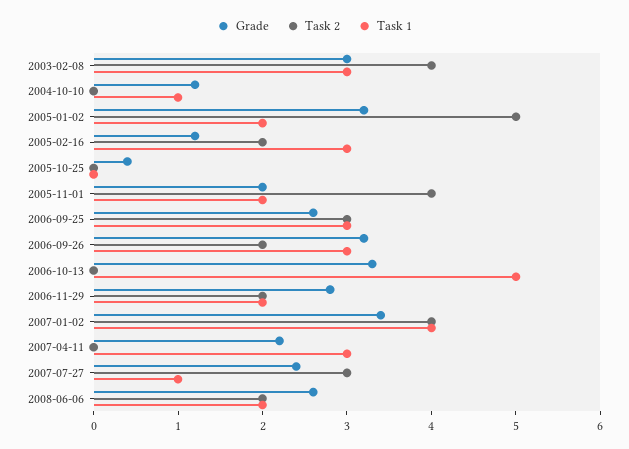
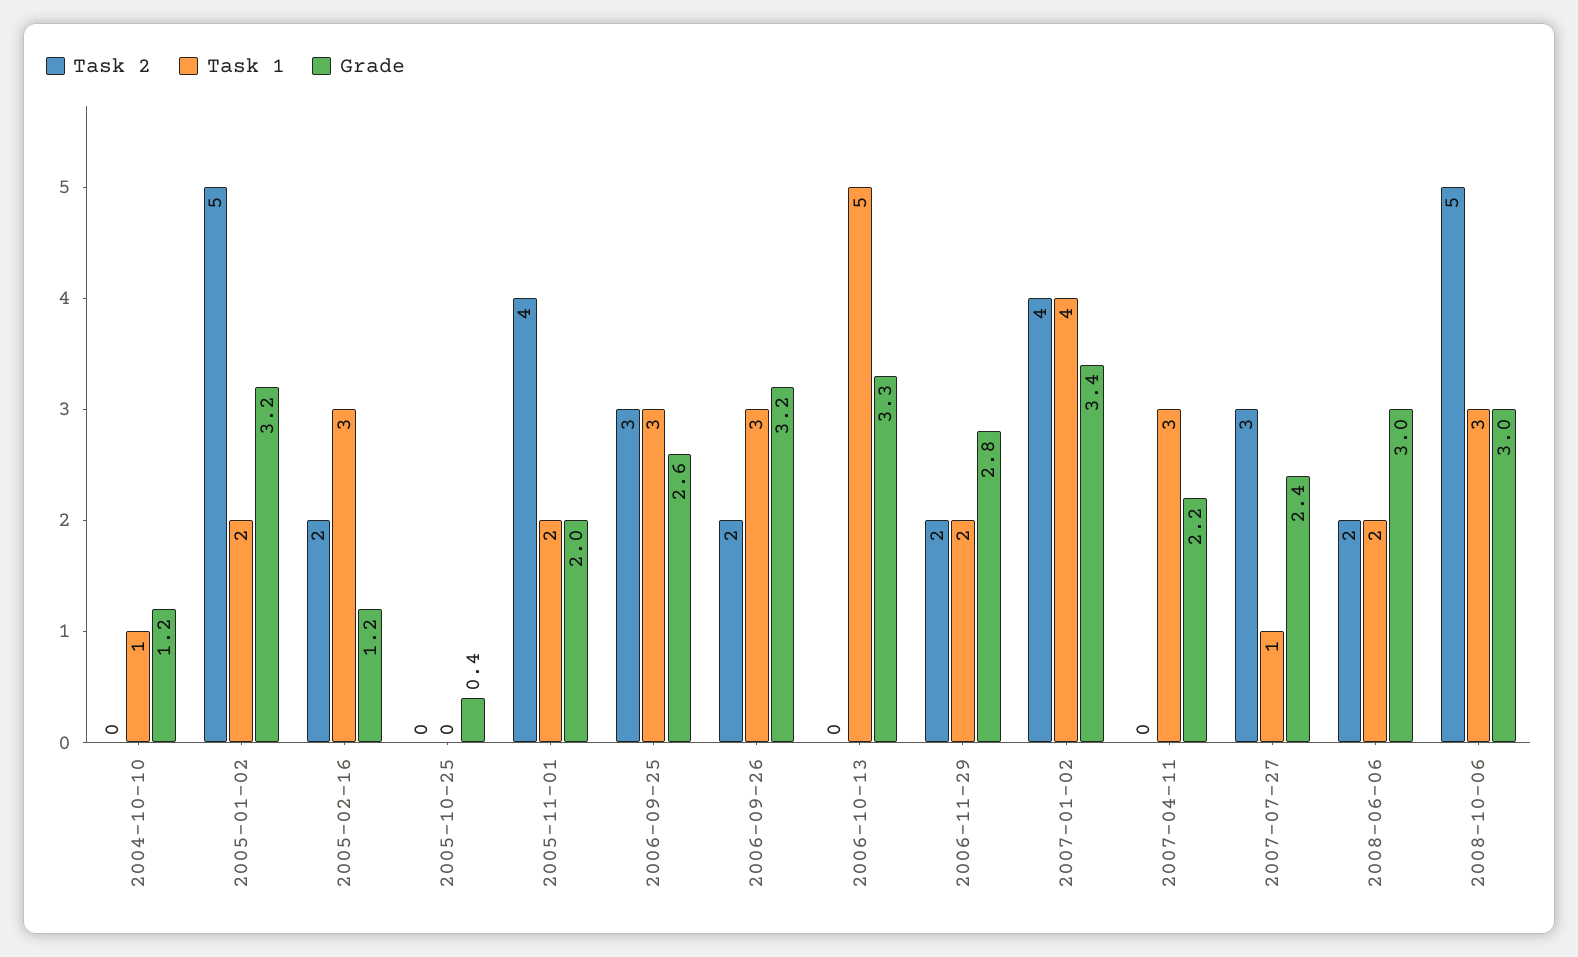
Grade, 2003-02-08: 3 -> none
Task 2, 2003-02-08: 4 -> none
Task 1, 2003-02-08: 3 -> none
Grade, 2008-06-06: 2.6 -> 3
Task 2, 2008-10-06: none -> 5
Task 1, 2008-10-06: none -> 3
Grade, 2008-10-06: none -> 3

